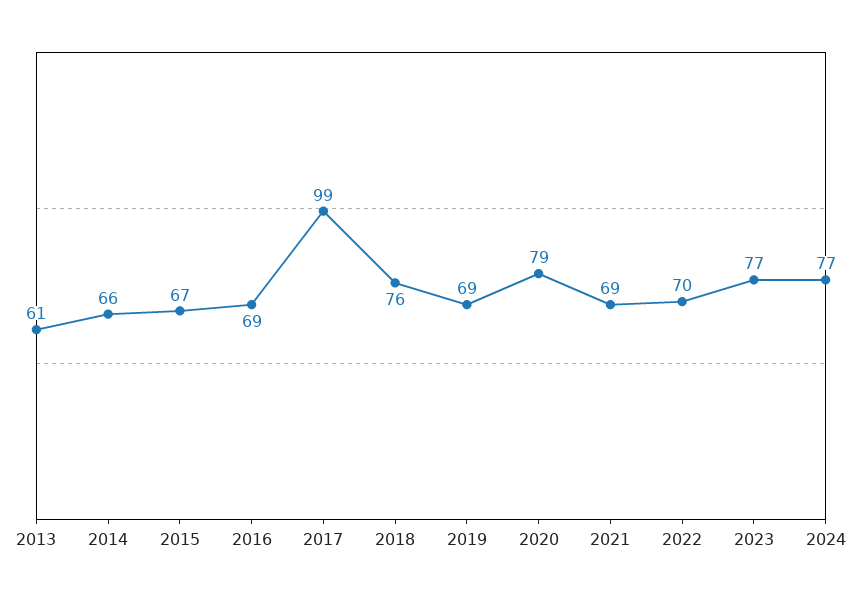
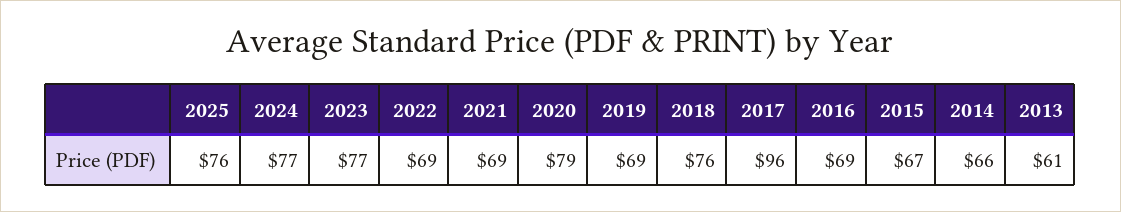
2017: 99 -> 96
2022: 70 -> 69
2025: none -> 76

